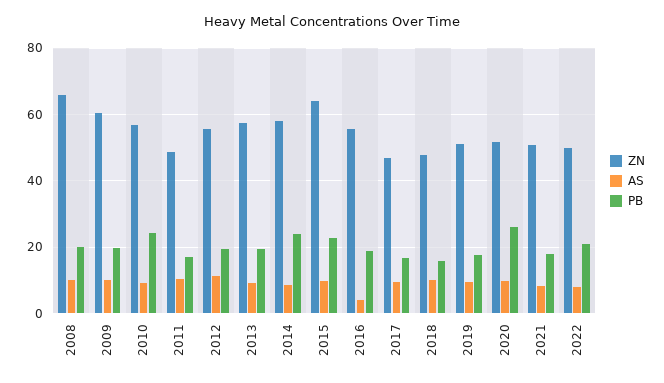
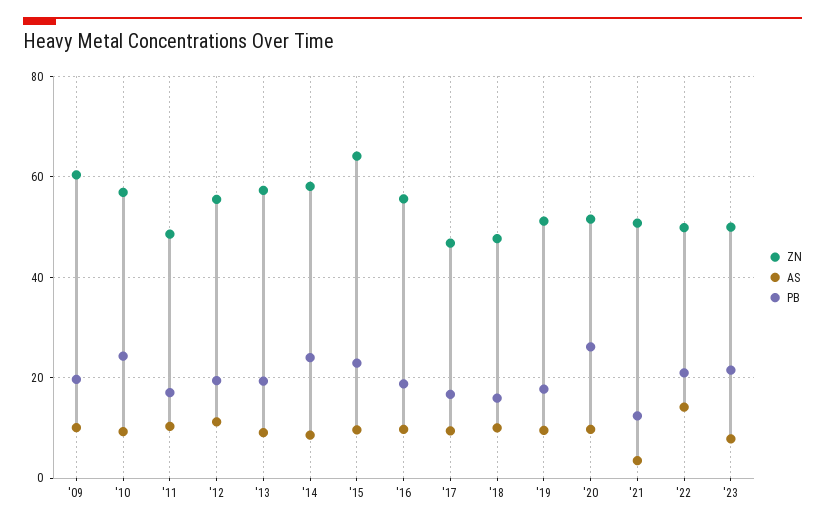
ZN, 2008: 66 -> none
AS, 2008: 10 -> none
PB, 2008: 20 -> none
AS, 2016: 4 -> 10
AS, 2021: 8 -> 4
PB, 2021: 18 -> 12
AS, 2022: 8 -> 14
ZN, '23: none -> 50
AS, '23: none -> 8
PB, '23: none -> 22

